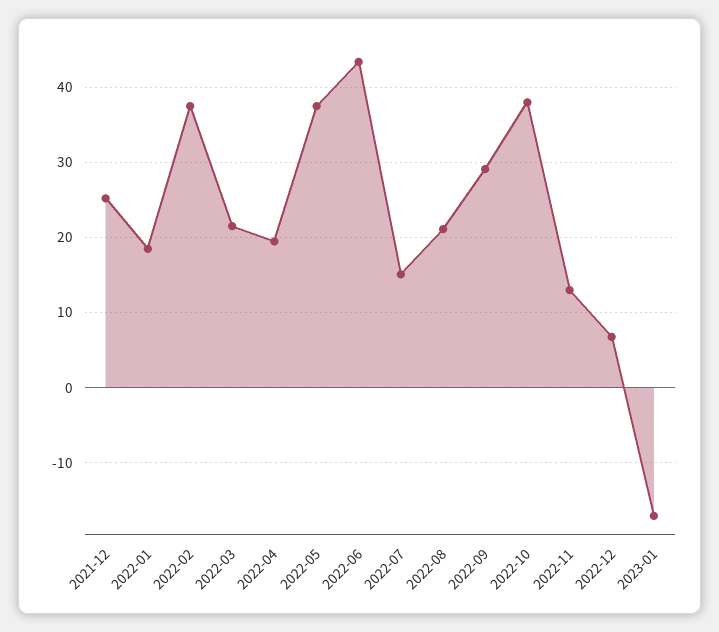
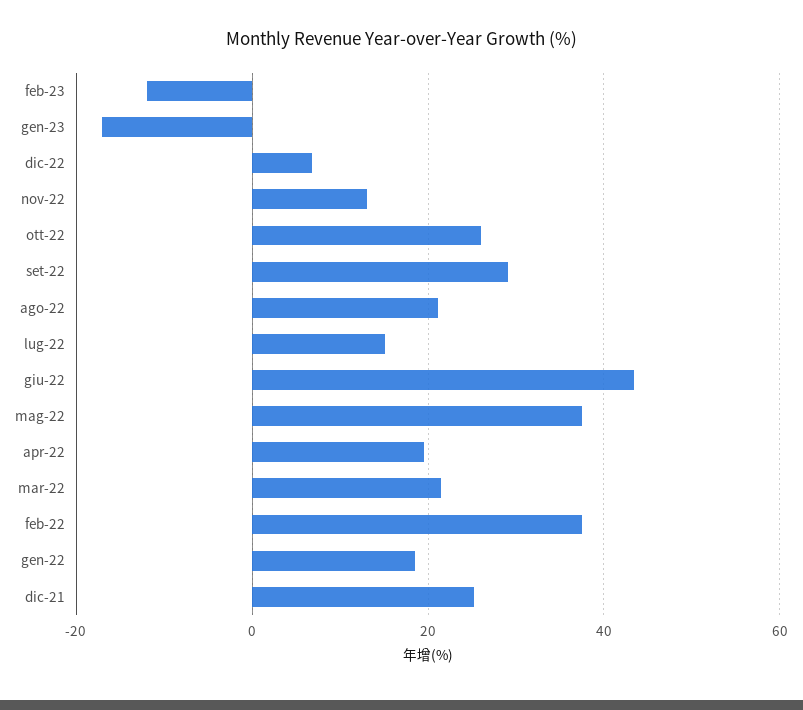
2022-10: 38 -> 26
feb-23: none -> -12

